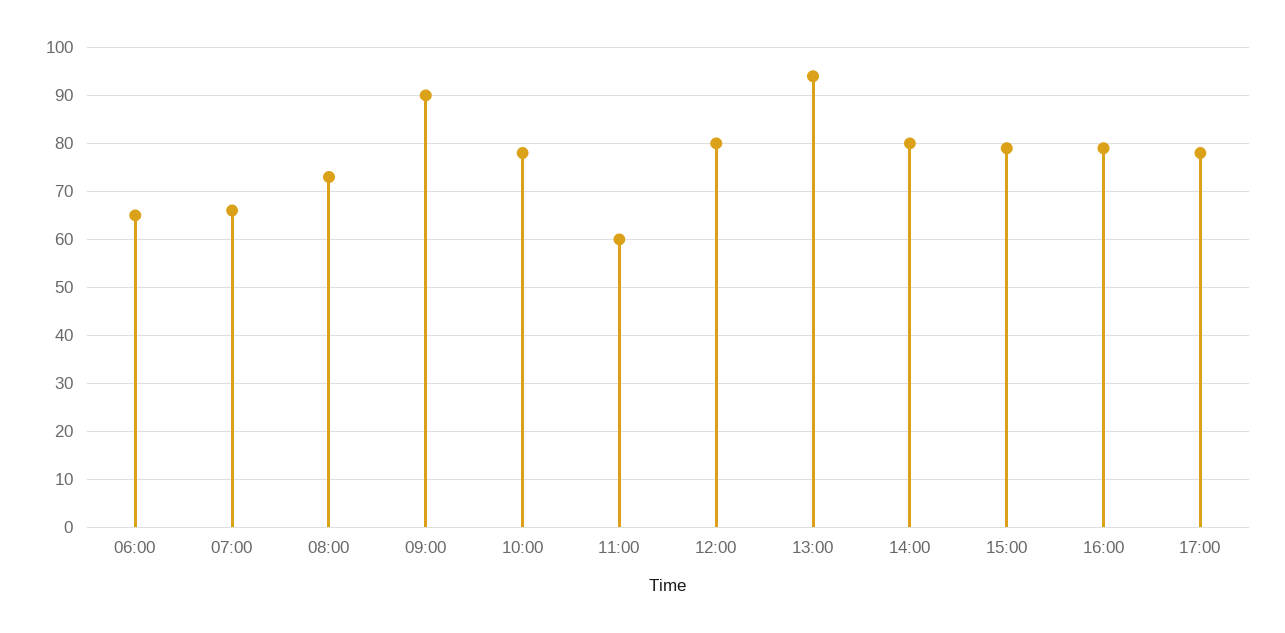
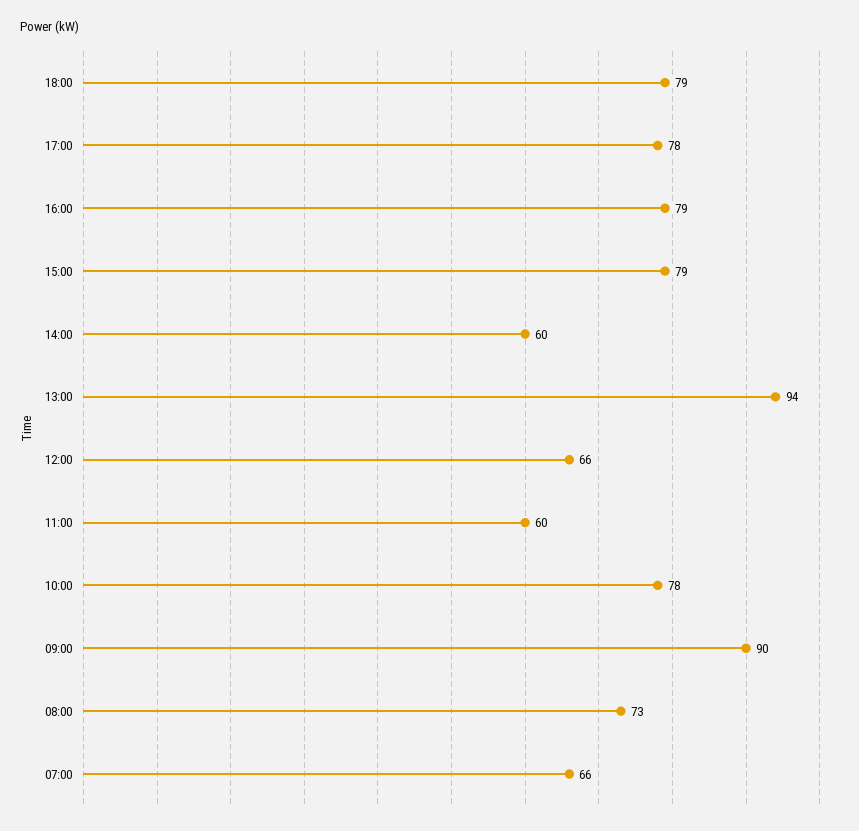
06:00: 65 -> none
12:00: 80 -> 66
14:00: 80 -> 60
18:00: none -> 79

